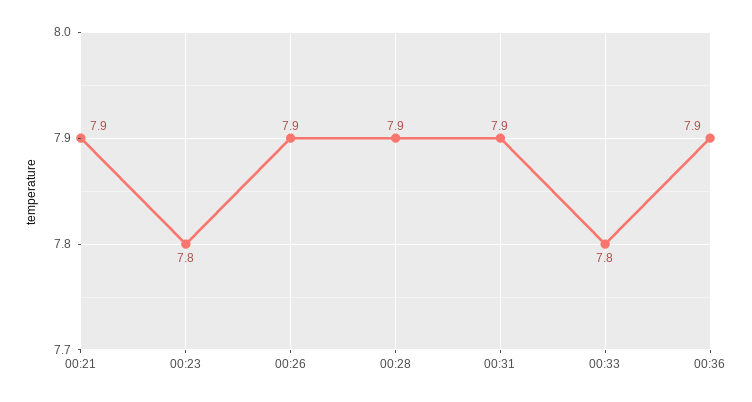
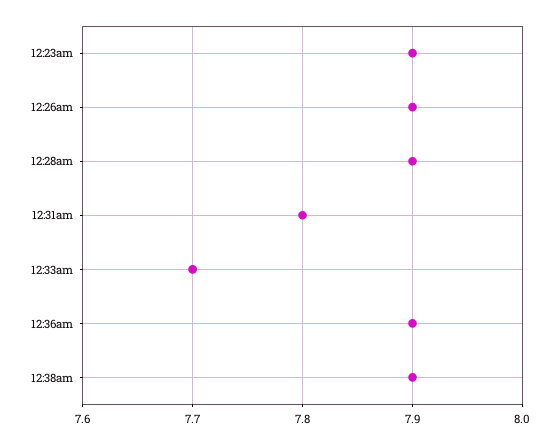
00:21: 7.9 -> none
00:23: 7.8 -> 7.9
00:31: 7.9 -> 7.8
00:33: 7.8 -> 7.7
12:38am: none -> 7.9

